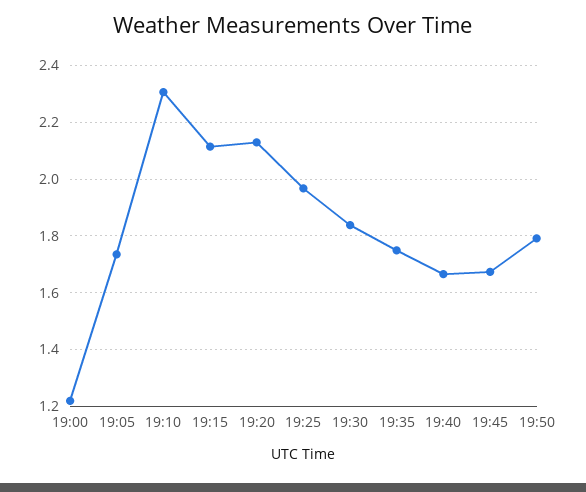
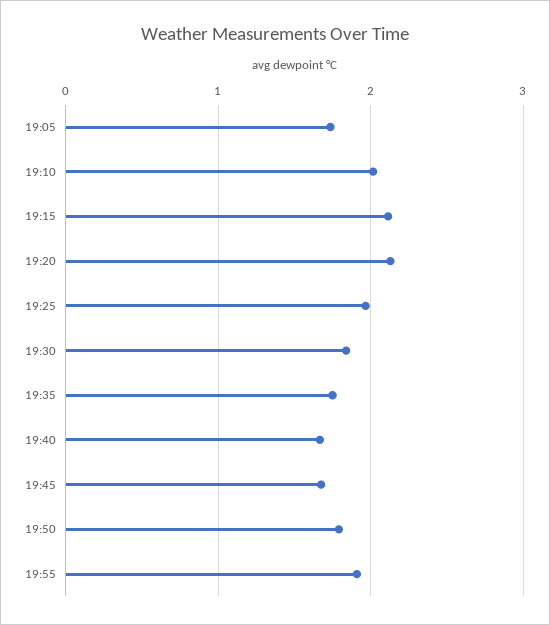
19:00: 1.225 -> none
19:10: 2.3 -> 2
19:55: none -> 1.9

